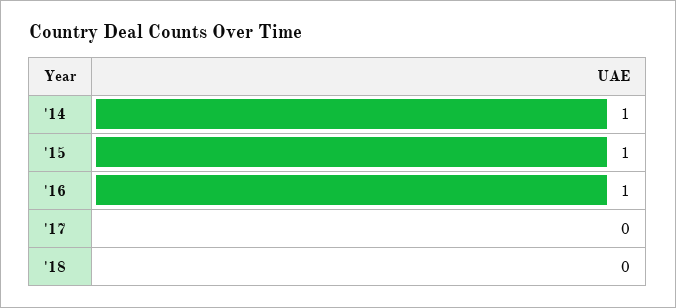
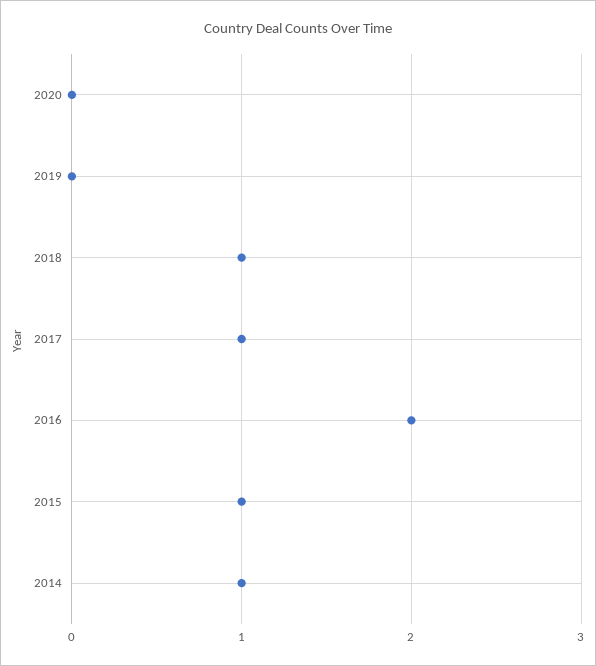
'16: 1 -> 2
'17: 0 -> 1
'18: 0 -> 1
2020: none -> 0
2019: none -> 0

